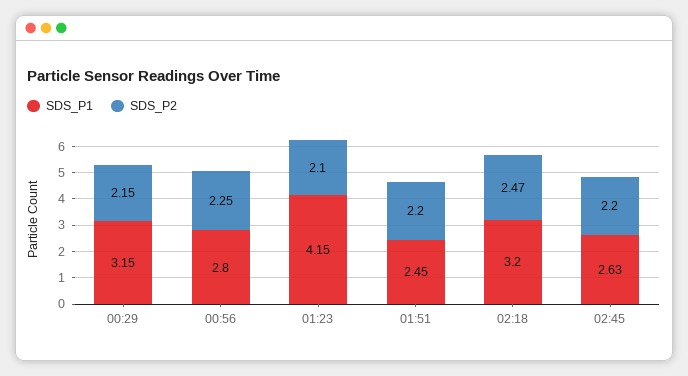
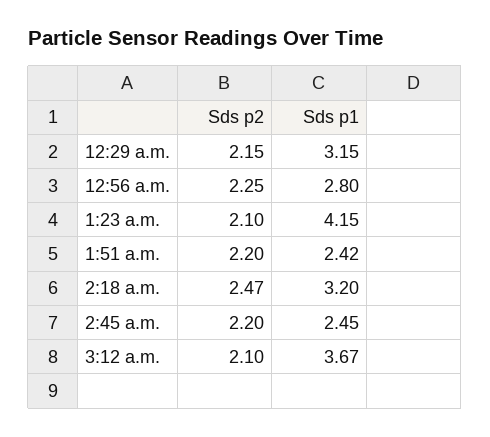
SDS_P1, 01:51: 2.45 -> 2.42
SDS_P1, 02:45: 2.63 -> 2.45
SDS_P2, 3:12 a.m.: none -> 2.1
SDS_P1, 3:12 a.m.: none -> 3.67

